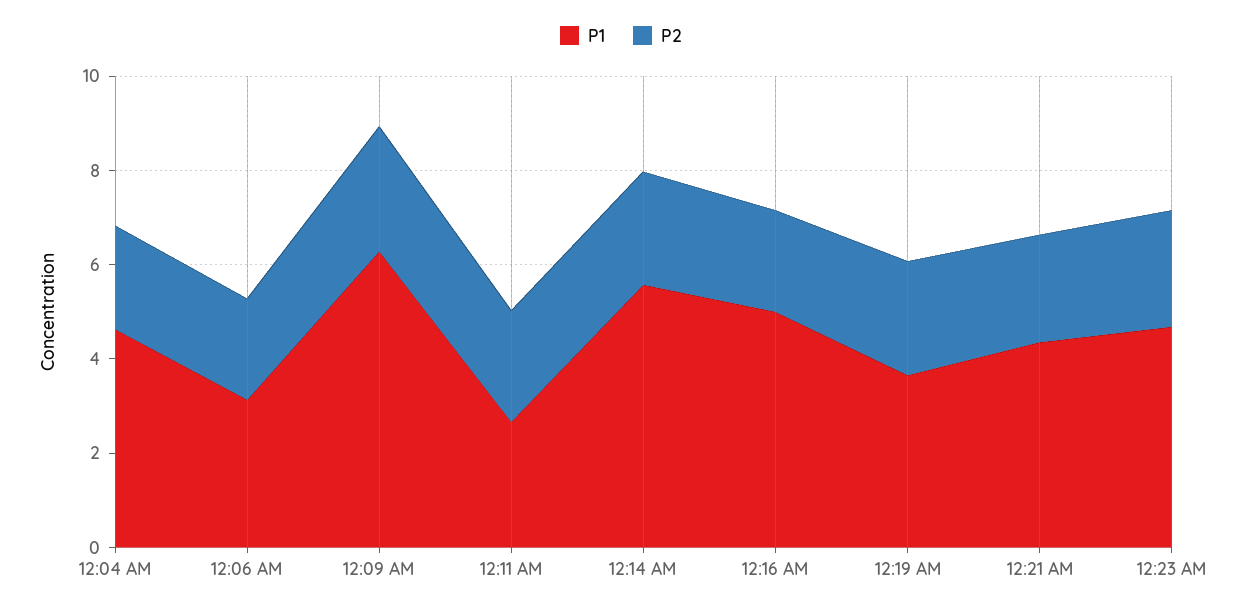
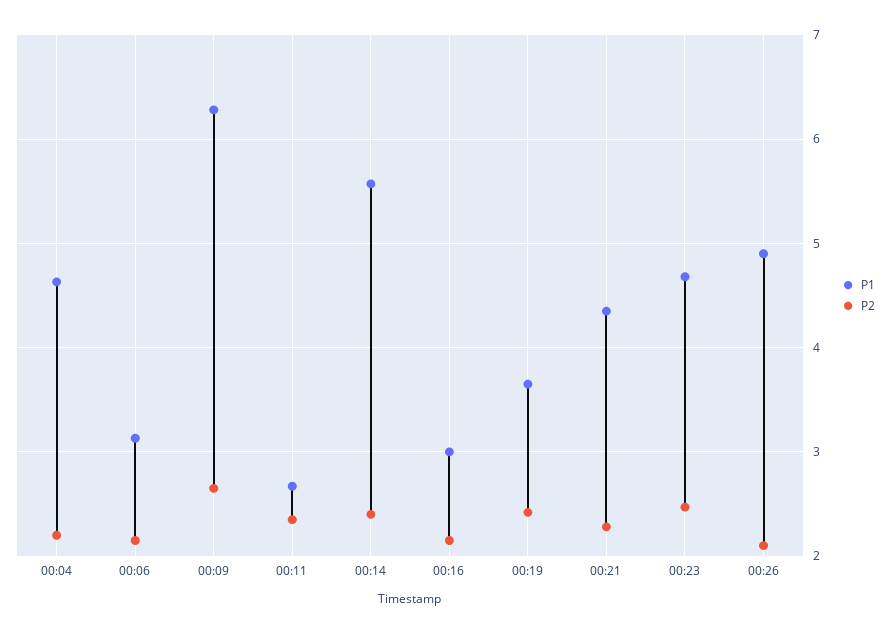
P1, 12:16 AM: 5 -> 3
P1, 00:26: none -> 4.9
P2, 00:26: none -> 2.1

